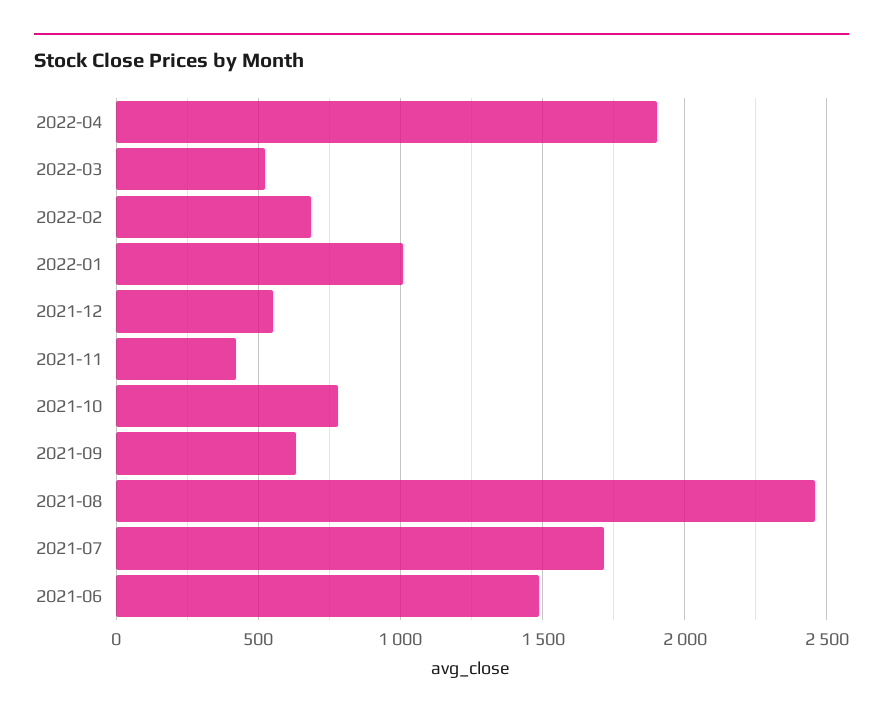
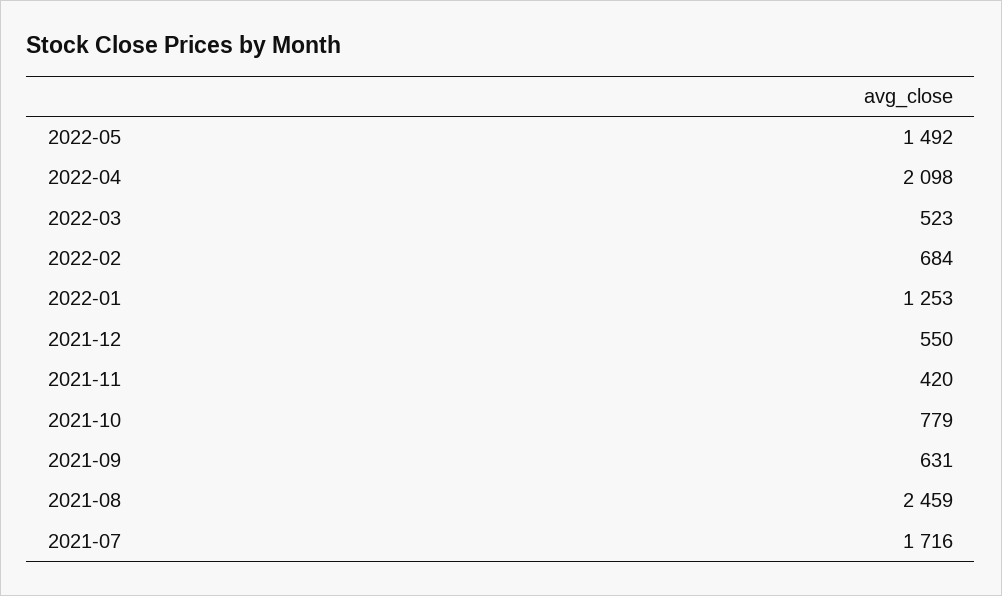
2022-04: 1900 -> 2098
2022-01: 1000 -> 1253
2021-06: 1500 -> none
2022-05: none -> 1492

